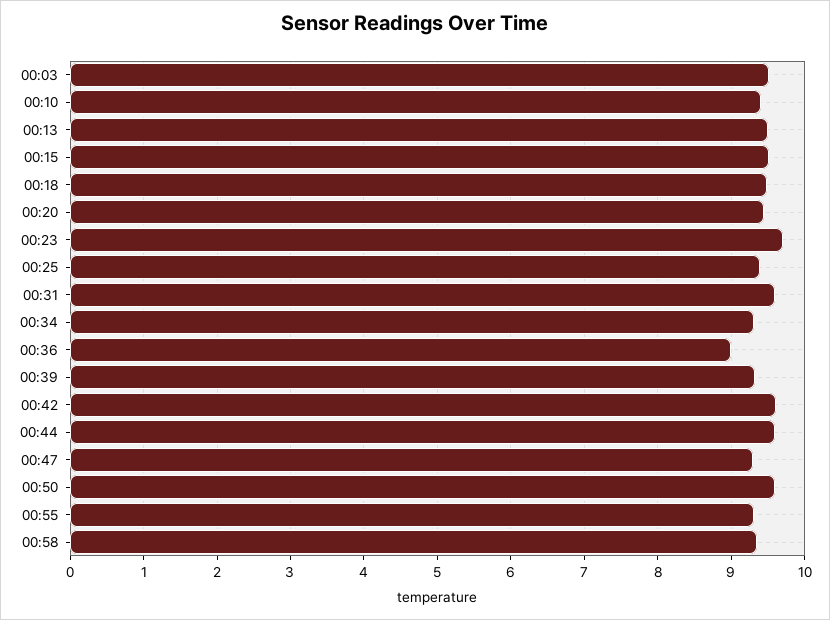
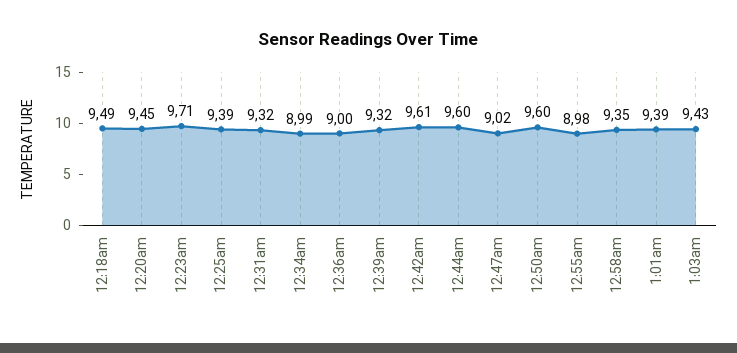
00:03: 9.5 -> none
00:10: 9.4 -> none
00:13: 9.5 -> none
00:15: 9.5 -> none
00:31: 9.6 -> 9.32
00:34: 9.3 -> 8.99
00:47: 9.3 -> 9.02
00:55: 9.3 -> 8.98
1:01am: none -> 9.39
1:03am: none -> 9.43

